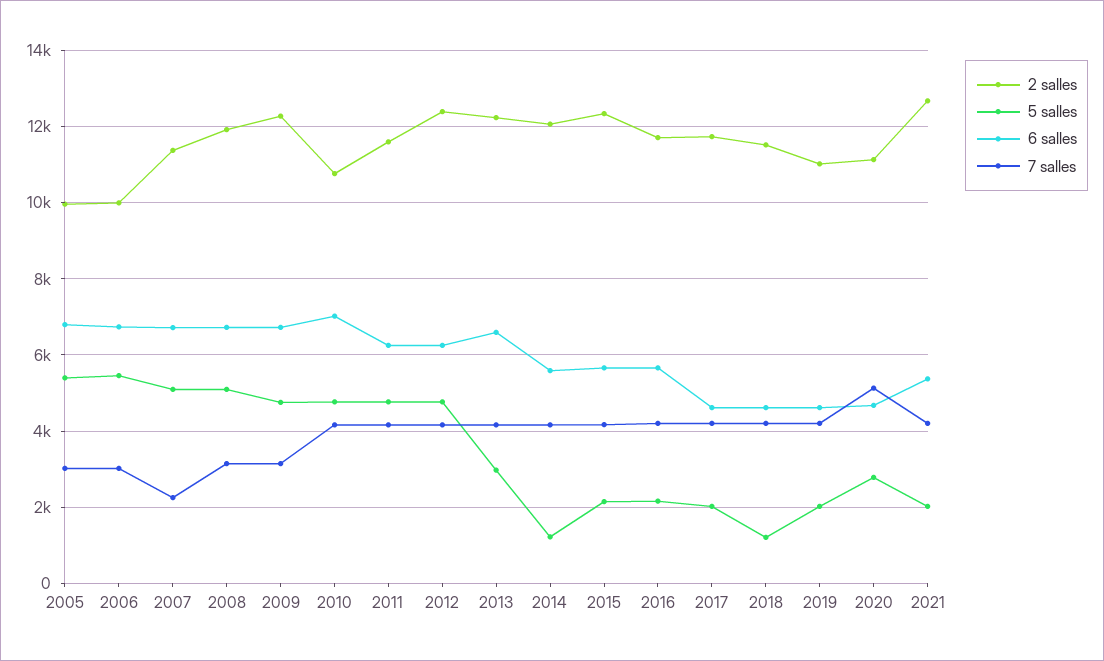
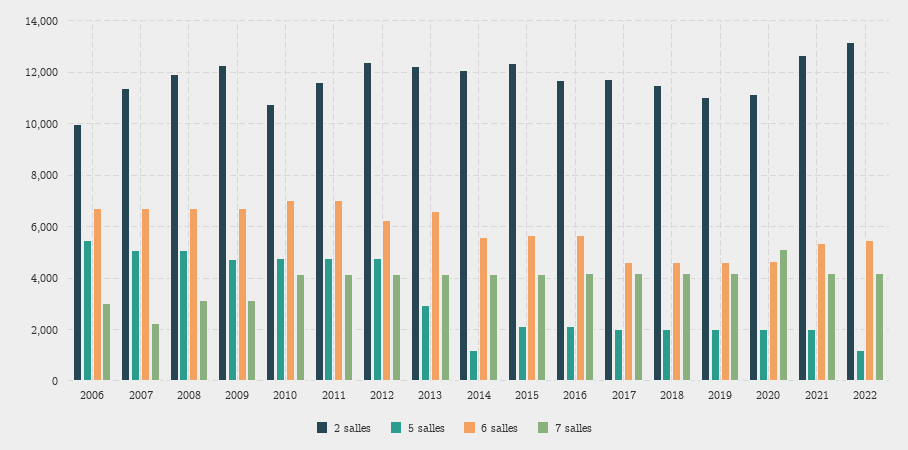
2 salles, 2005: 10000 -> none
5 salles, 2005: 5400 -> none
6 salles, 2005: 6800 -> none
7 salles, 2005: 3000 -> none
6 salles, 2011: 6200 -> 7000
5 salles, 2018: 1200 -> 2000
5 salles, 2020: 2800 -> 2000
2 salles, 2022: none -> 13250
5 salles, 2022: none -> 1250
6 salles, 2022: none -> 5500
7 salles, 2022: none -> 4250

